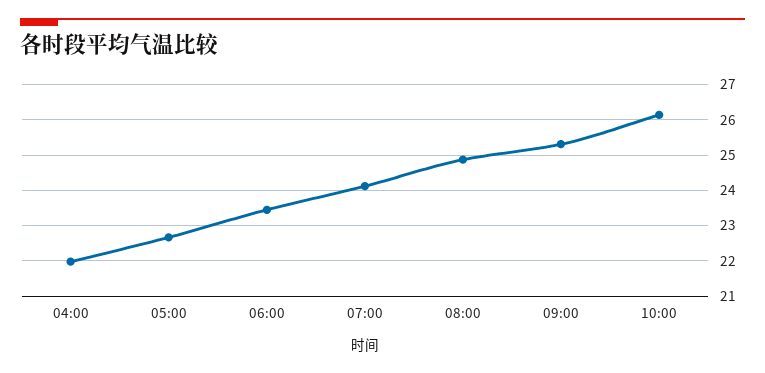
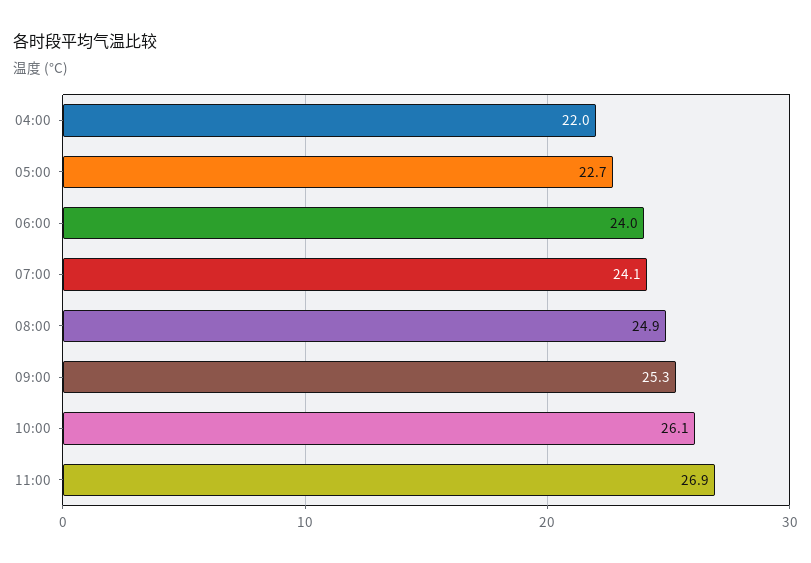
06:00: 23.4 -> 24
11:00: none -> 26.9

